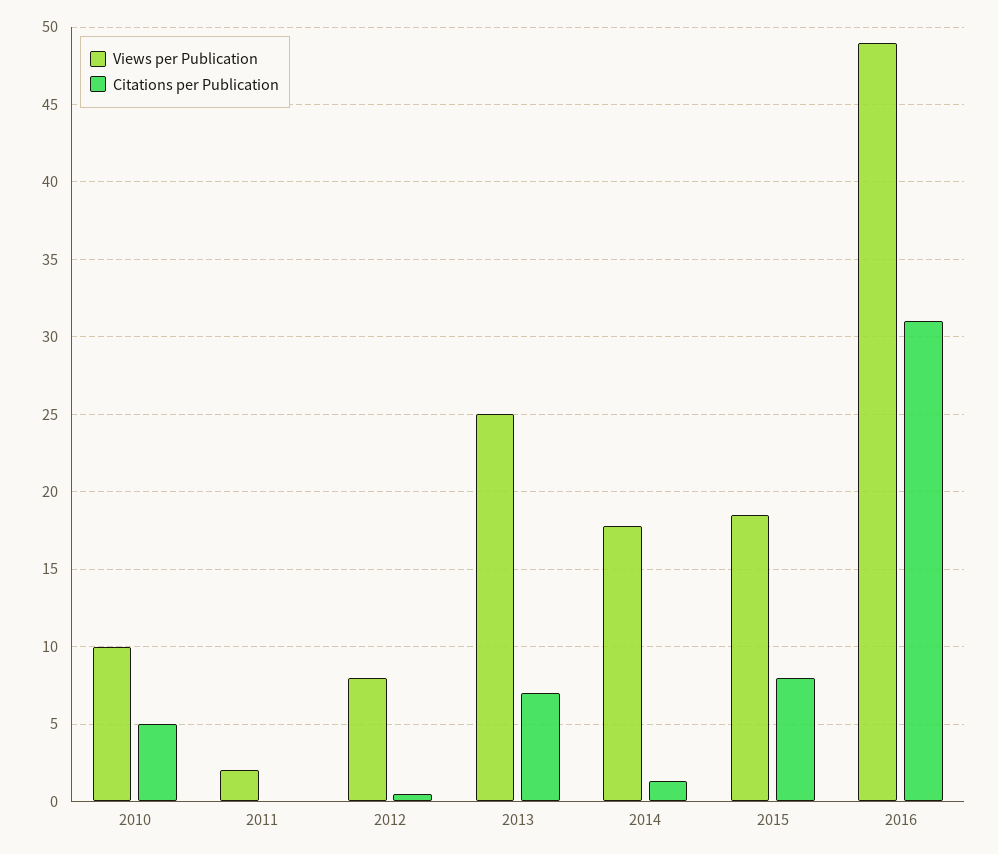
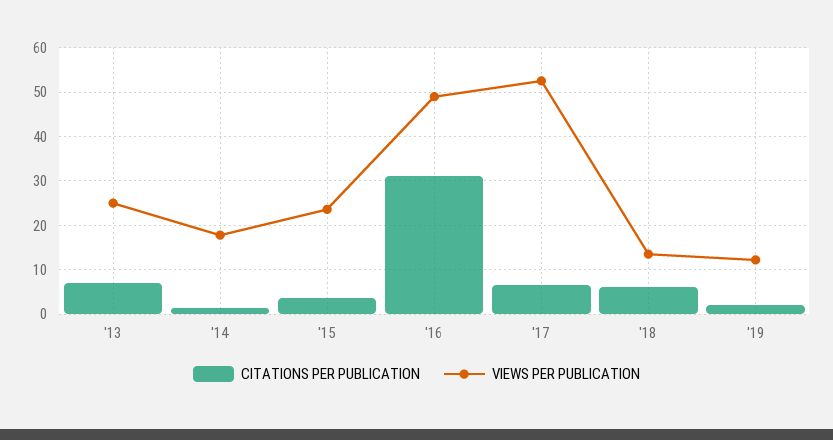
Views per Publication, 2010: 10 -> none
Citations per Publication, 2010: 5 -> none
Views per Publication, 2011: 2 -> none
Citations per Publication, 2011: 0 -> none
Views per Publication, 2012: 8 -> none
Citations per Publication, 2012: 0.5 -> none
Views per Publication, 2015: 18.5 -> 24
Citations per Publication, 2015: 8 -> 4
Citations per Publication, '17: none -> 6
Views per Publication, '17: none -> 52
Citations per Publication, '18: none -> 6
Views per Publication, '18: none -> 14
Citations per Publication, '19: none -> 2
Views per Publication, '19: none -> 12

